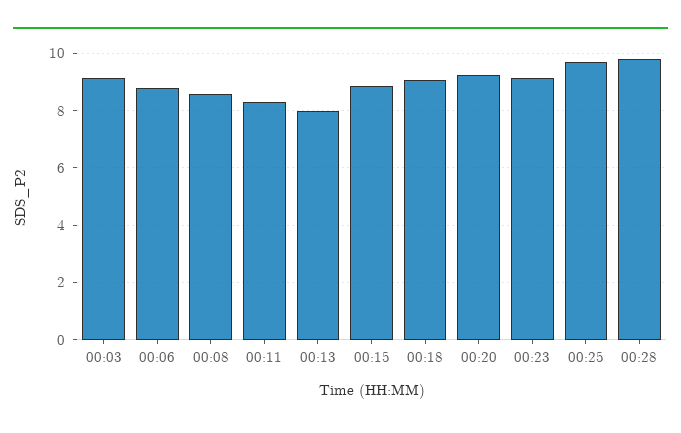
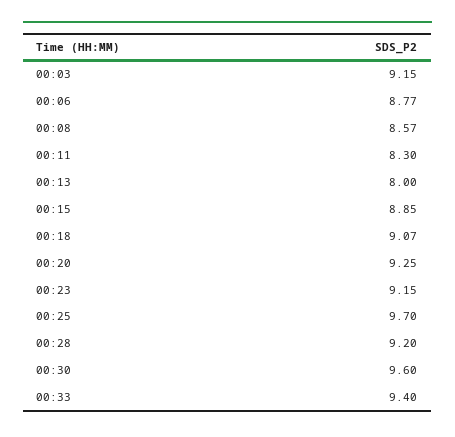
00:28: 9.75 -> 9.2
00:30: none -> 9.6
00:33: none -> 9.4

